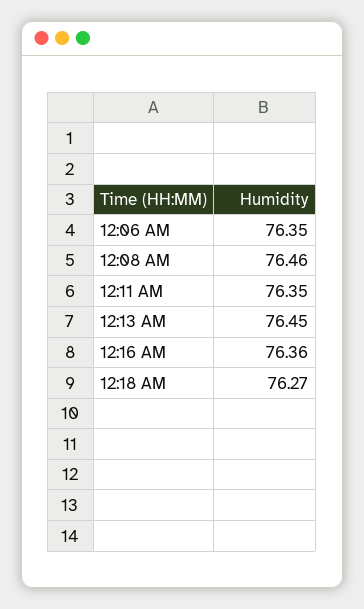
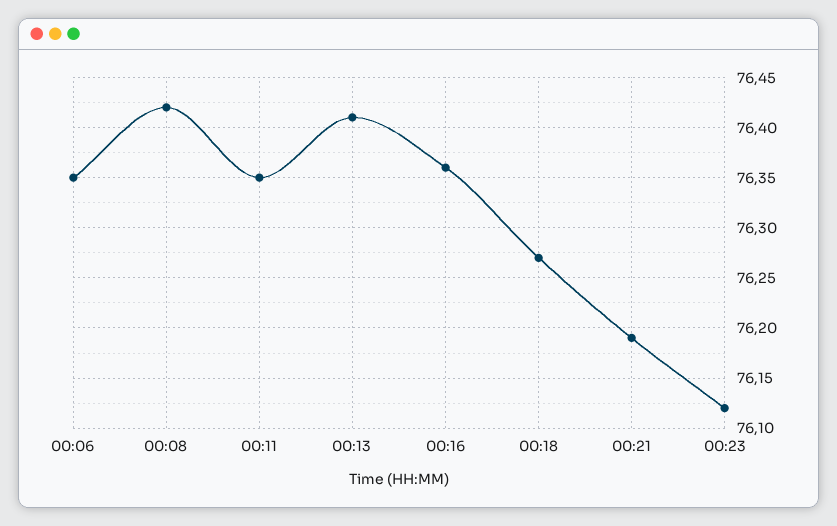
12:08 AM: 76.46 -> 76.42
12:13 AM: 76.45 -> 76.41
00:21: none -> 76.19
00:23: none -> 76.12

